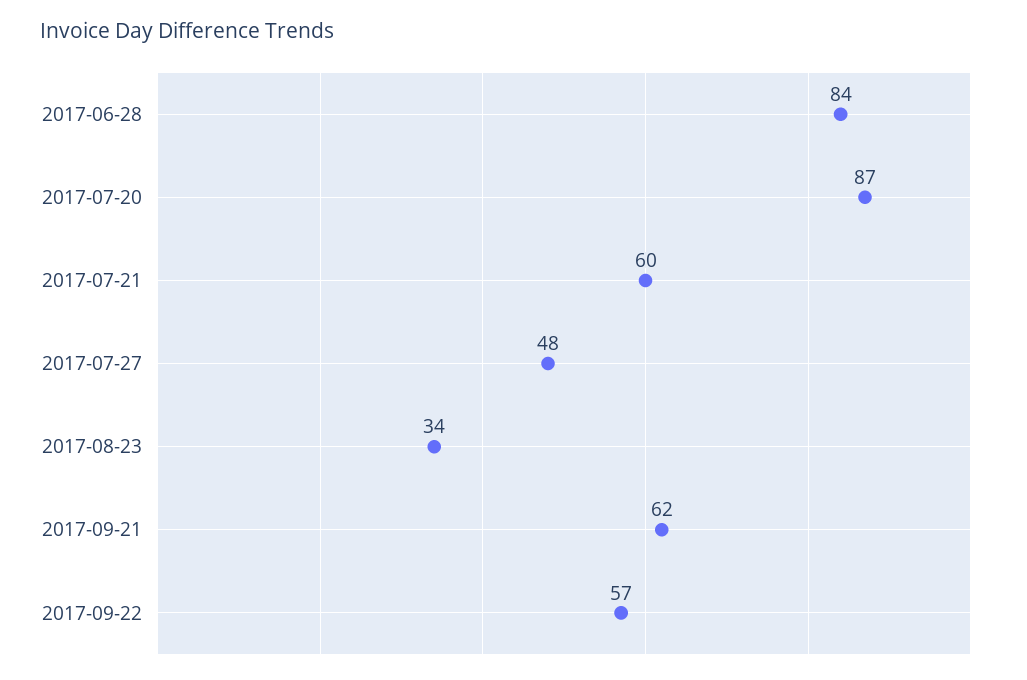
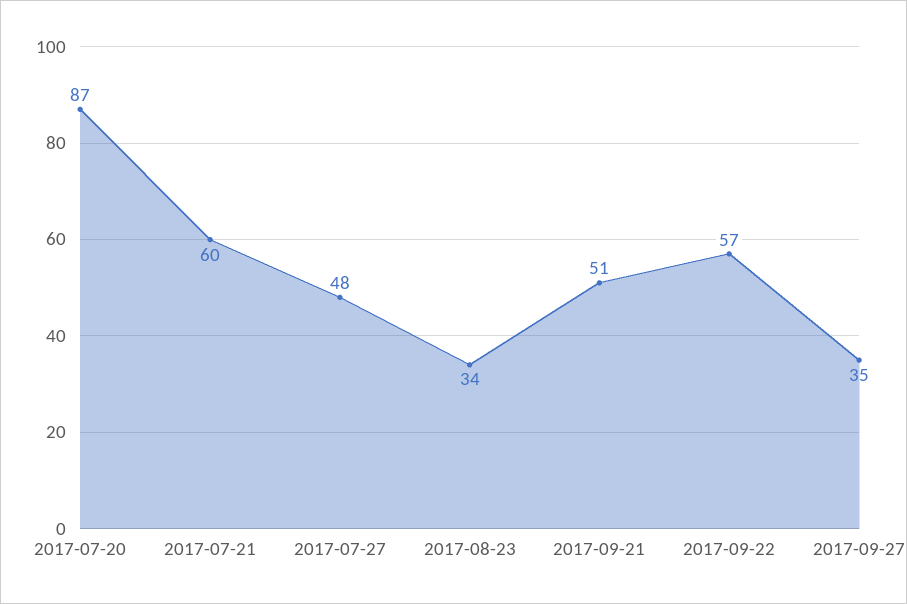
2017-06-28: 84 -> none
2017-09-21: 62 -> 51
2017-09-27: none -> 35

